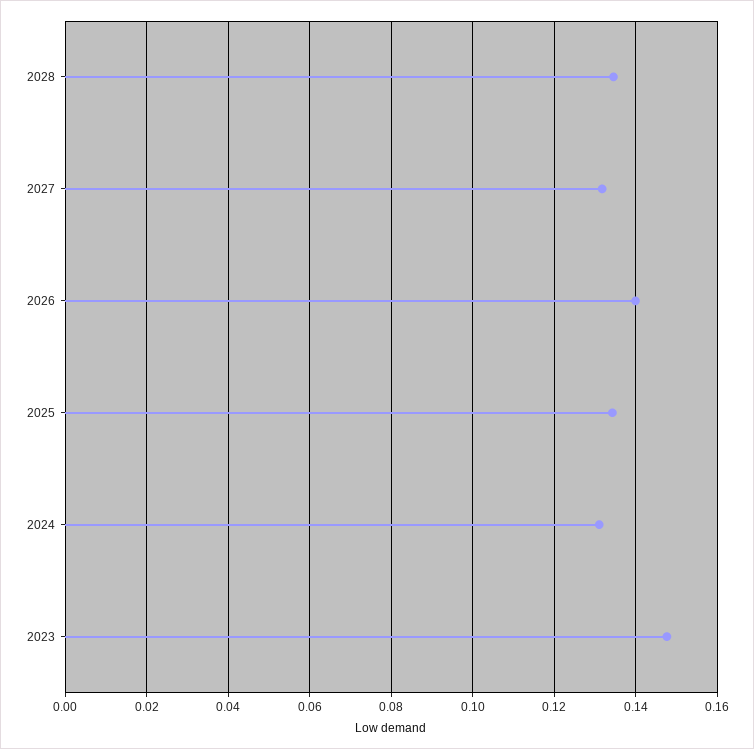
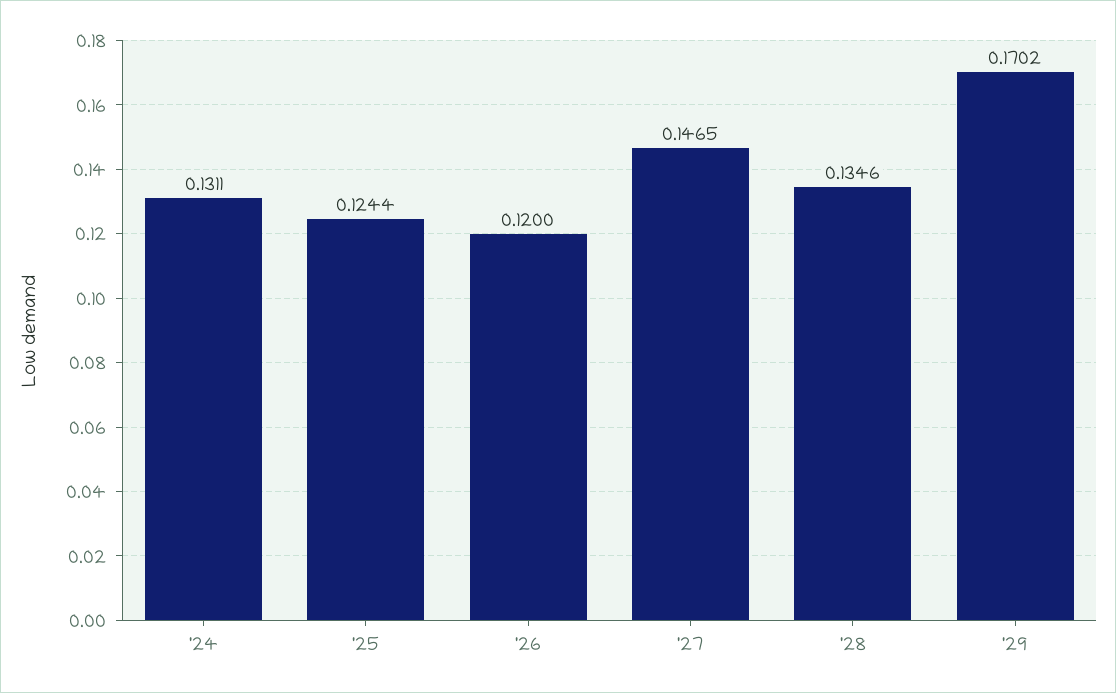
2027: 0.132 -> 0.1465
2026: 0.14 -> 0.12
2025: 0.134 -> 0.1244
2023: 0.148 -> none
'29: none -> 0.1702

